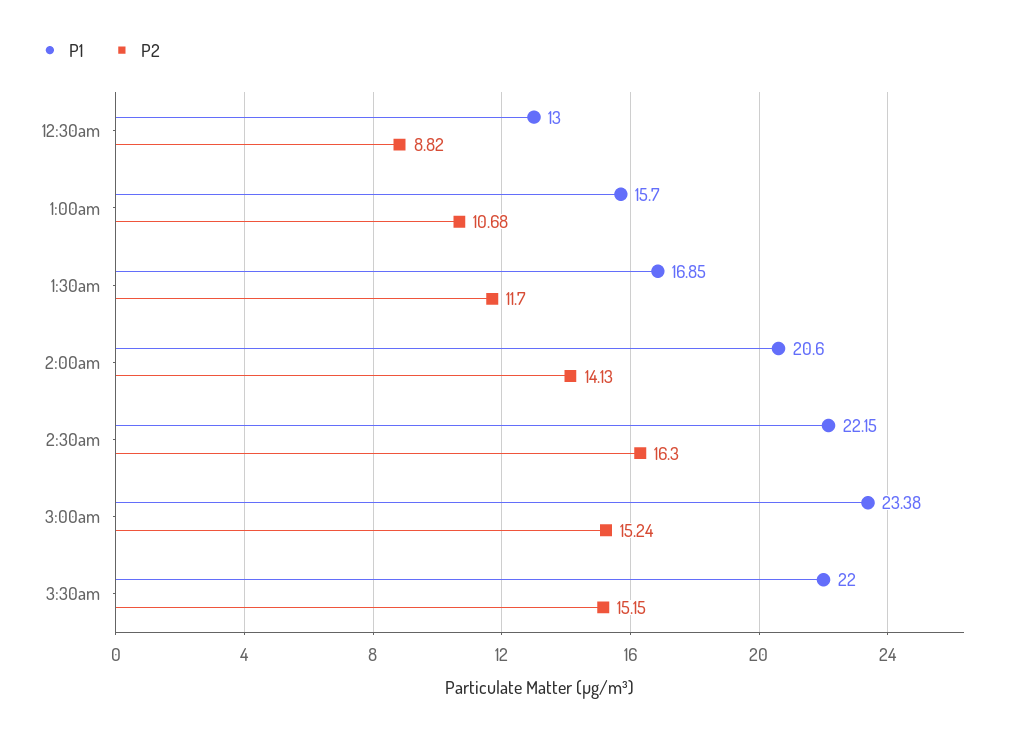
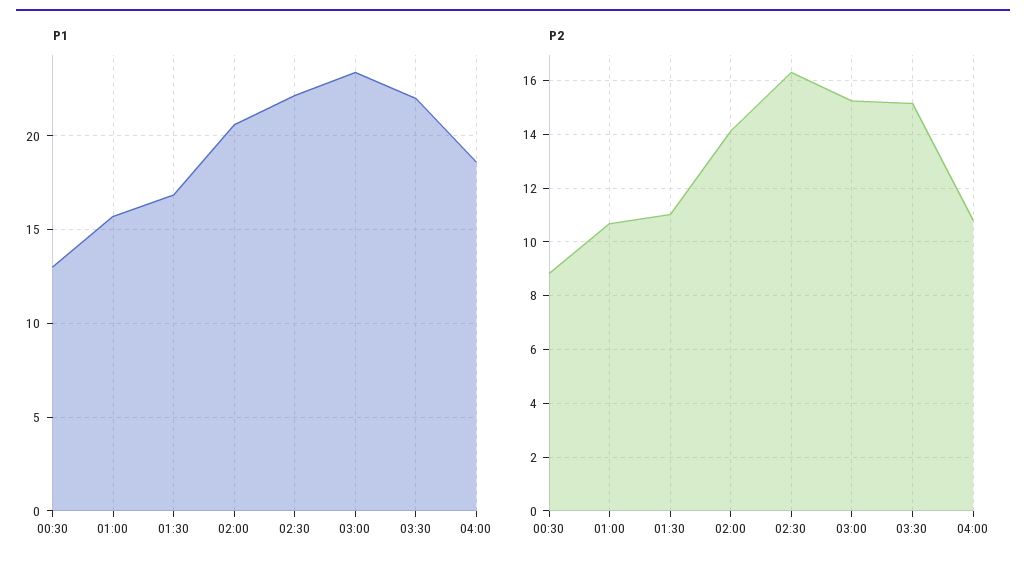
P2, 1:30am: 11.7 -> 11
P1, 04:00: none -> 18.5
P2, 04:00: none -> 10.75

